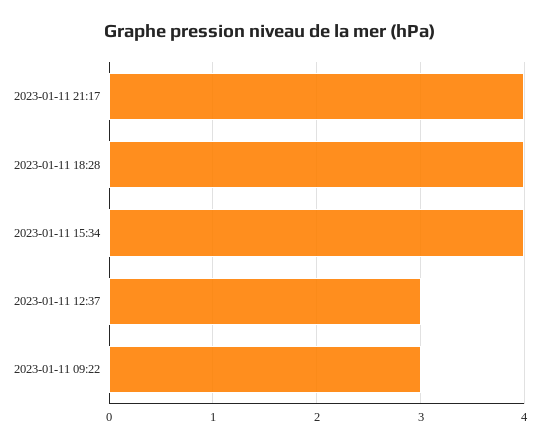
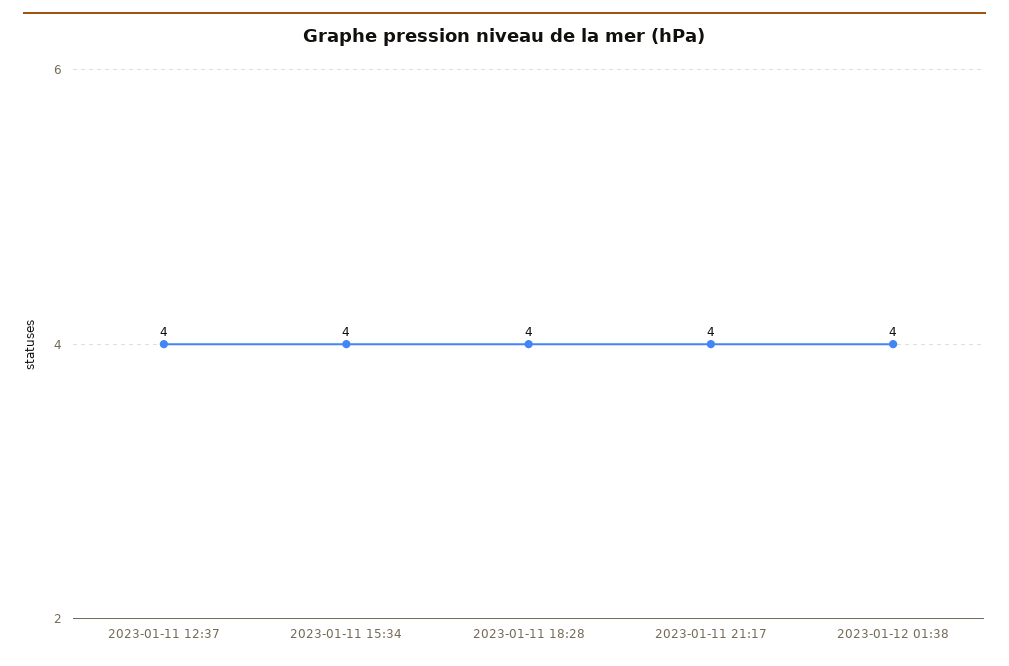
2023-01-11 12:37: 3 -> 4
2023-01-11 09:22: 3 -> none
2023-01-12 01:38: none -> 4

